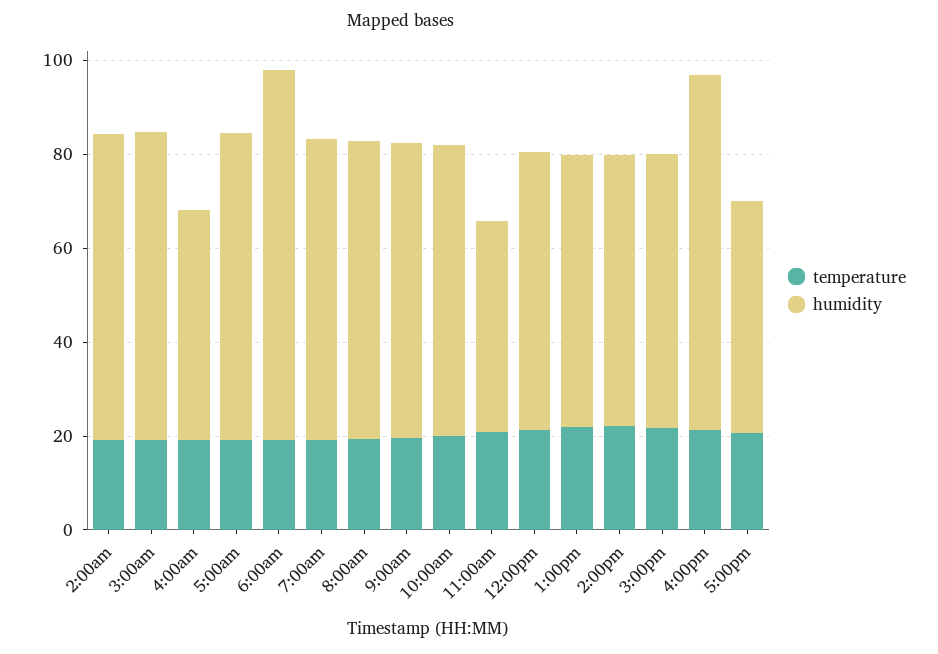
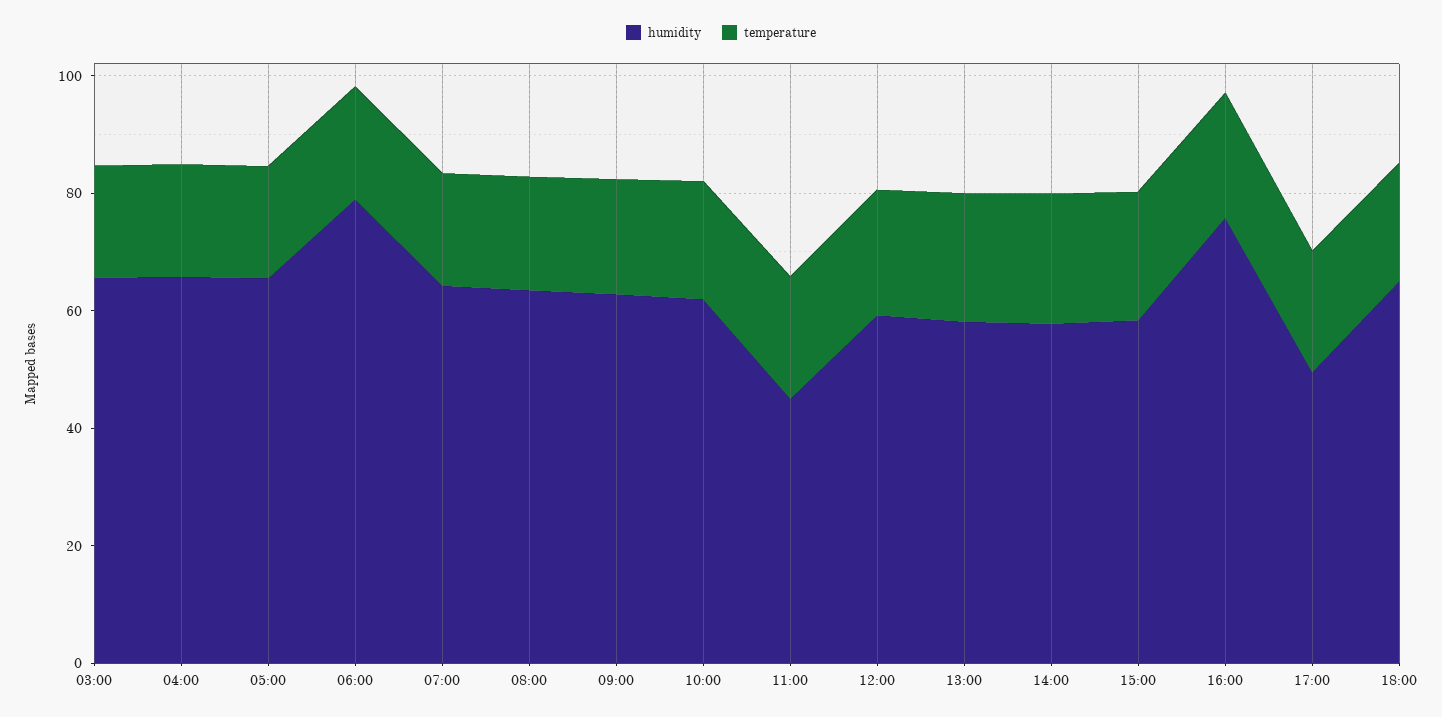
temperature, 2:00am: 20 -> none
humidity, 2:00am: 65 -> none
humidity, 4:00am: 50 -> 65
humidity, 18:00: none -> 65
temperature, 18:00: none -> 20

